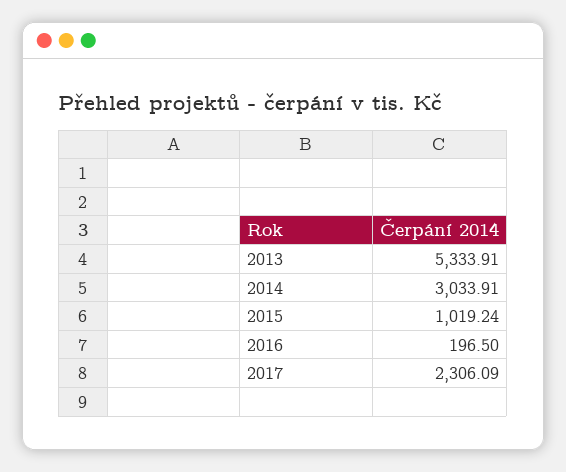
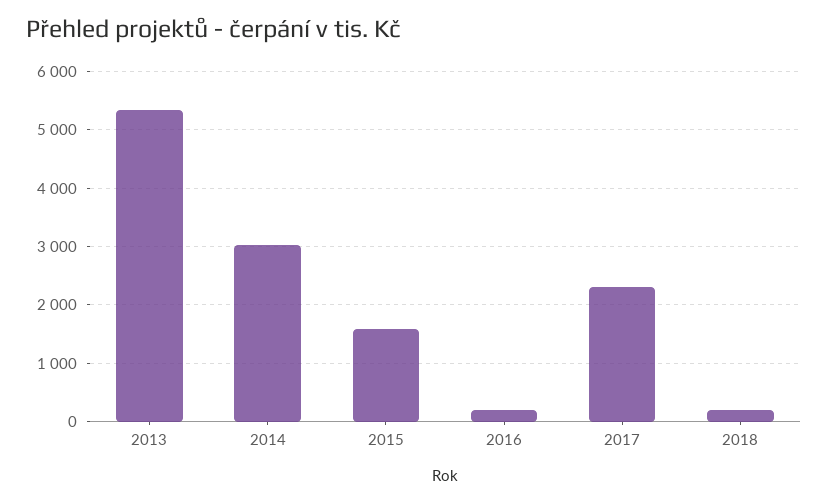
2015: 1019.24 -> 1600
2018: none -> 200

